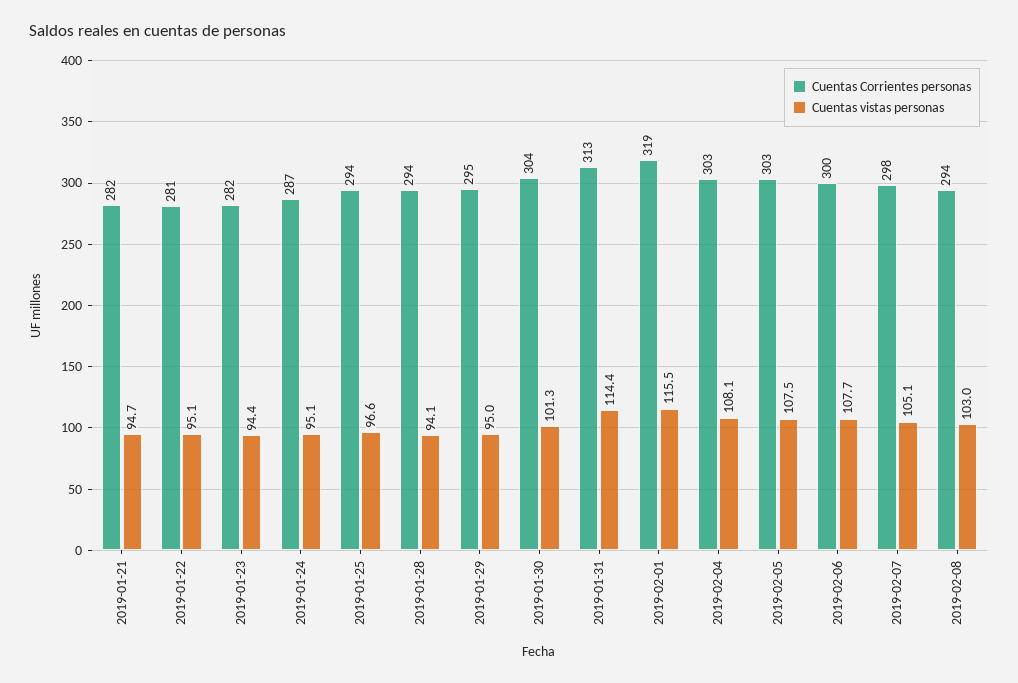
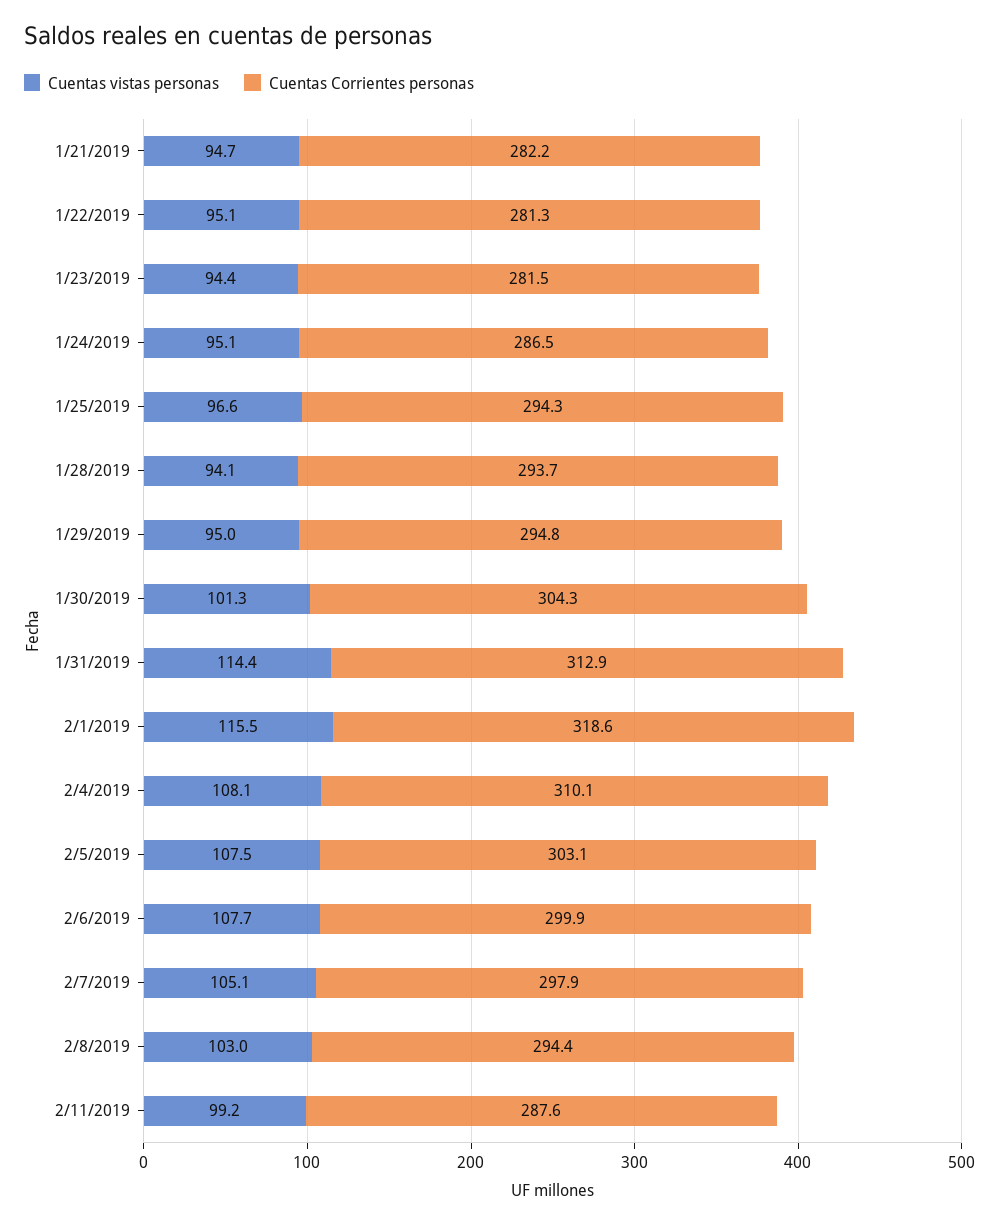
Cuentas Corrientes personas, 2019-02-04: 303 -> 310.1
Cuentas vistas personas, 2/11/2019: none -> 99.2
Cuentas Corrientes personas, 2/11/2019: none -> 287.6

